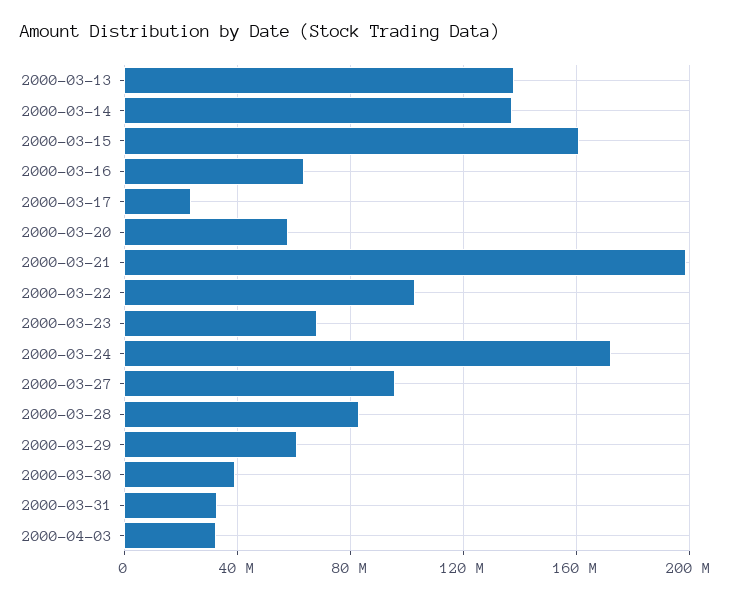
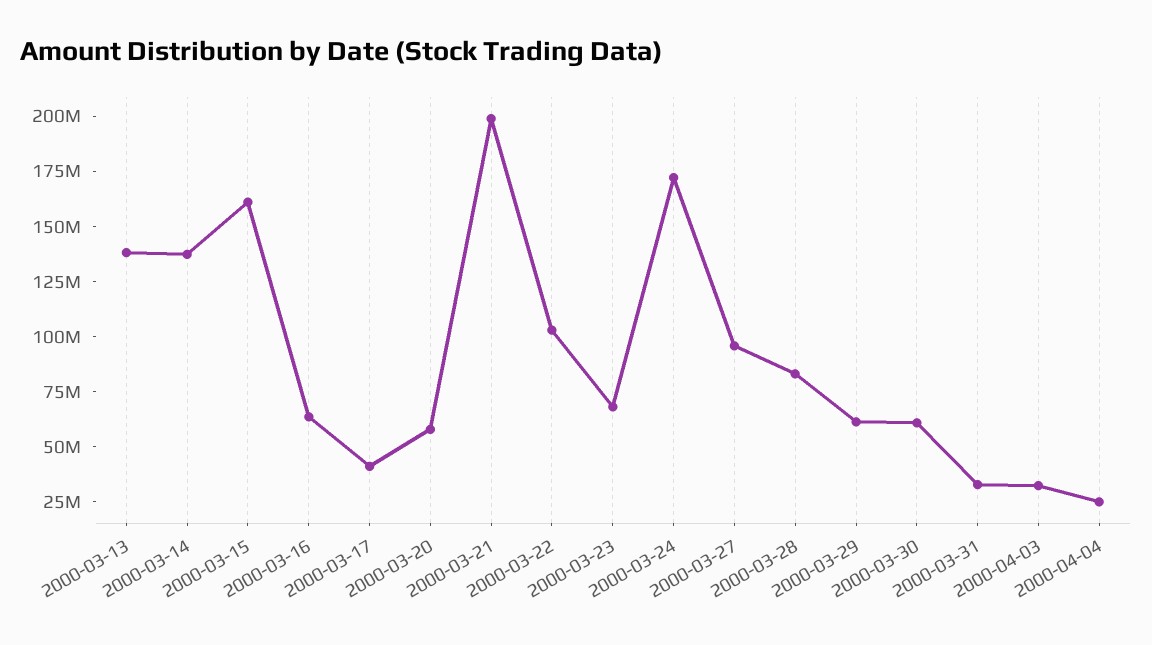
2000-03-17: 25000000 -> 40000000
2000-03-30: 40000000 -> 60000000
2000-04-04: none -> 25000000

